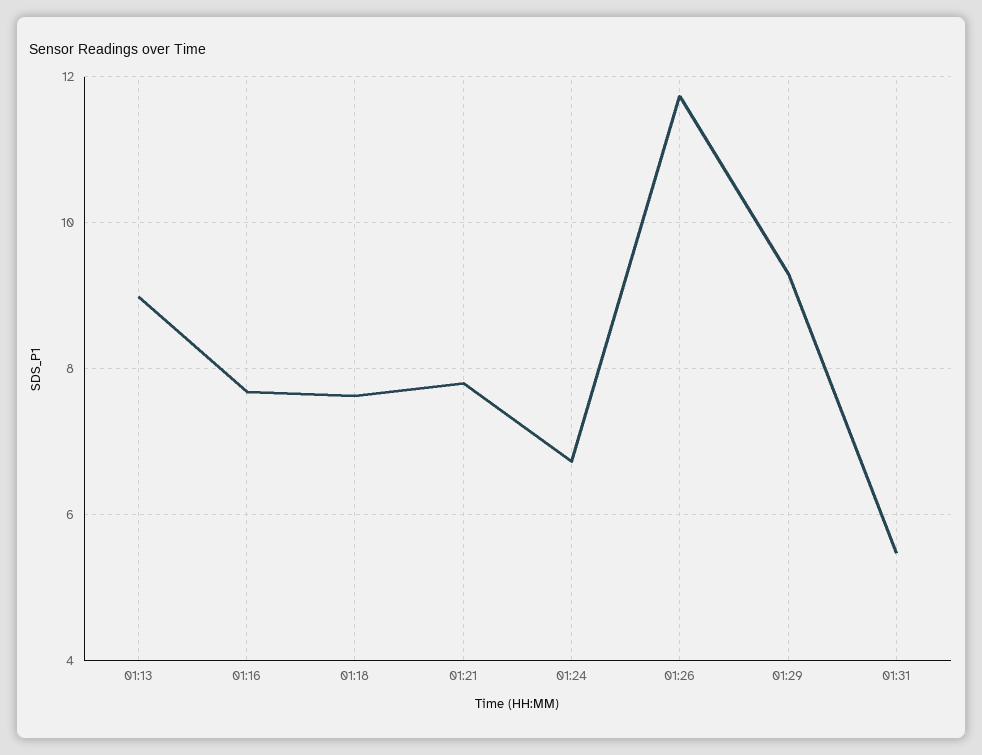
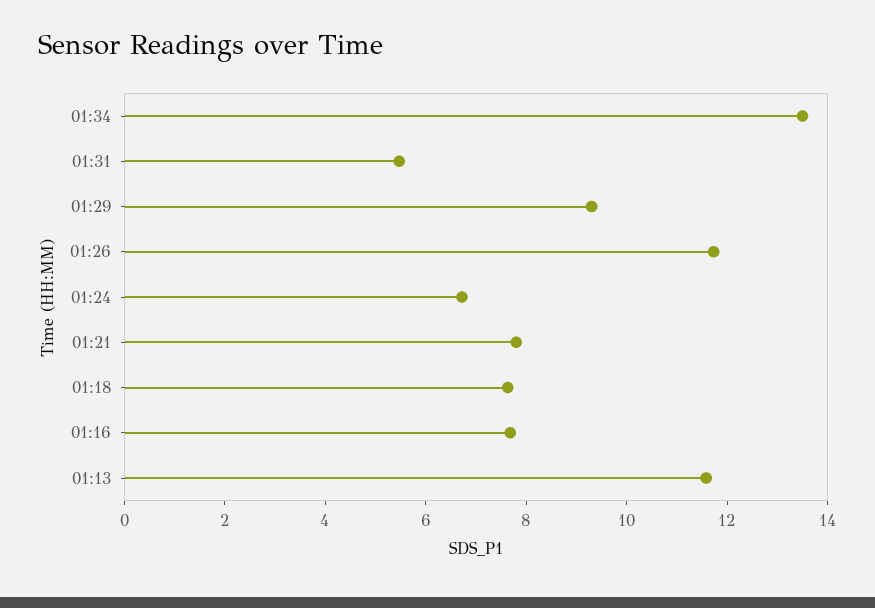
01:13: 9 -> 11.5
01:34: none -> 13.5

